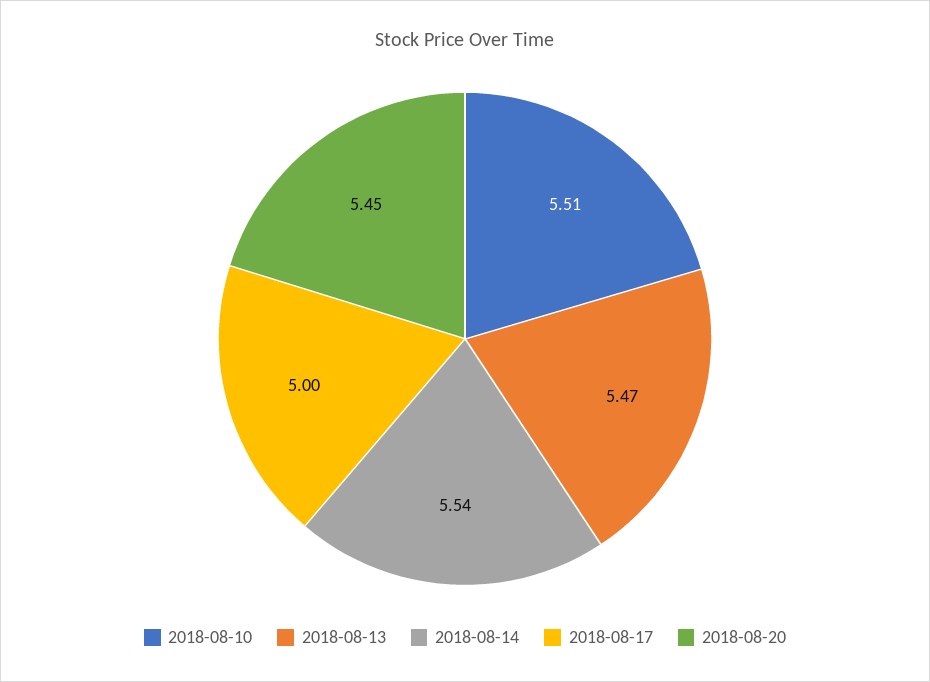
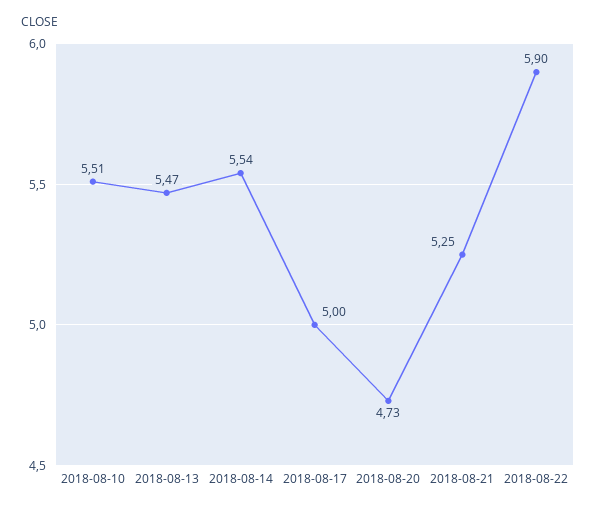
2018-08-20: 5.45 -> 4.73
2018-08-21: none -> 5.25
2018-08-22: none -> 5.9

